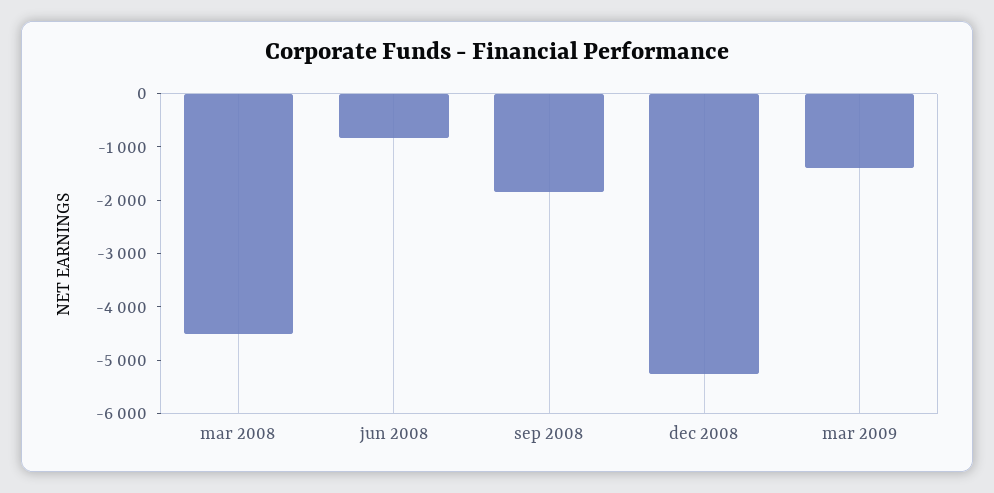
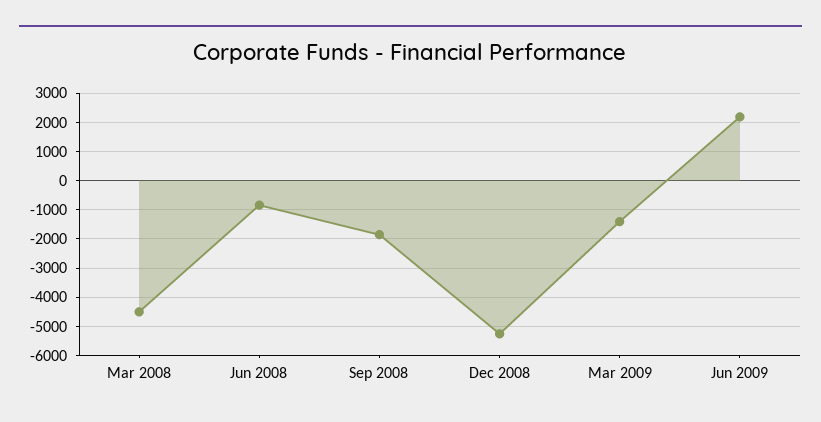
Jun 2009: none -> 2250

